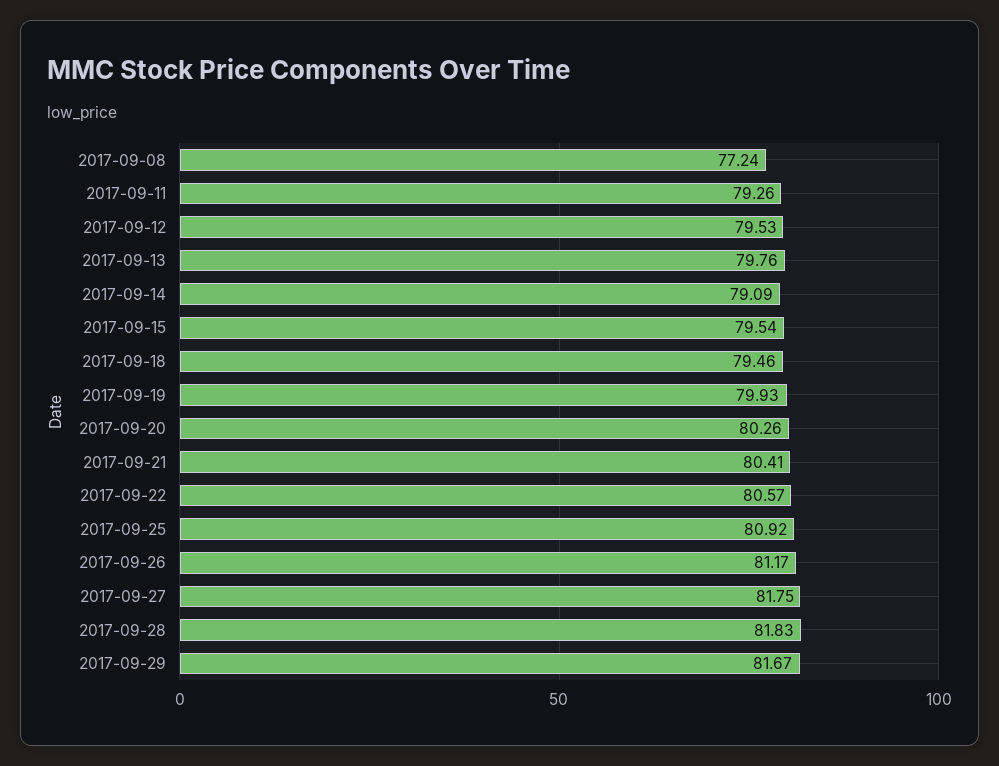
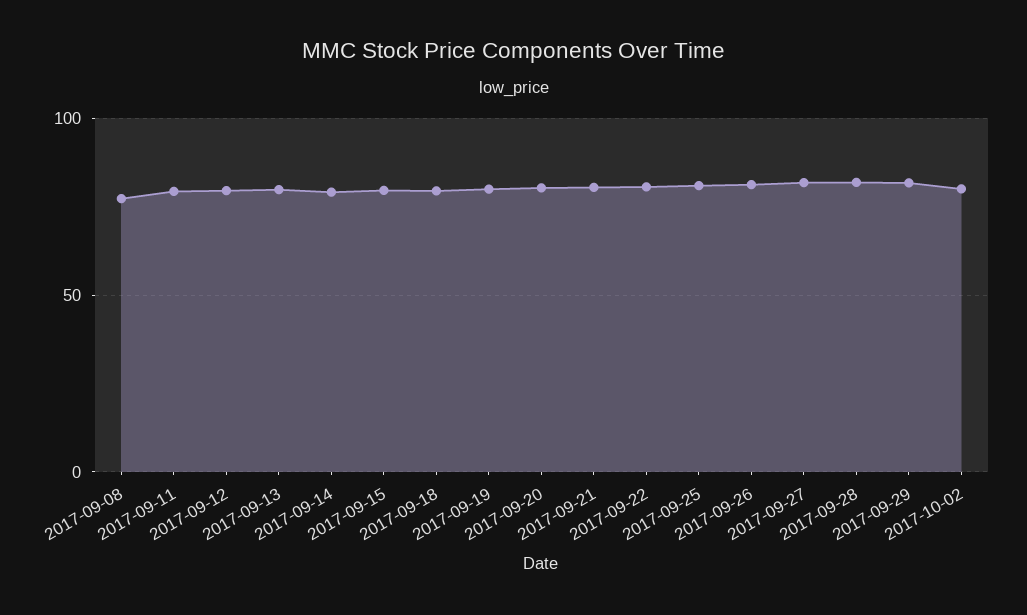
2017-10-02: none -> 80

